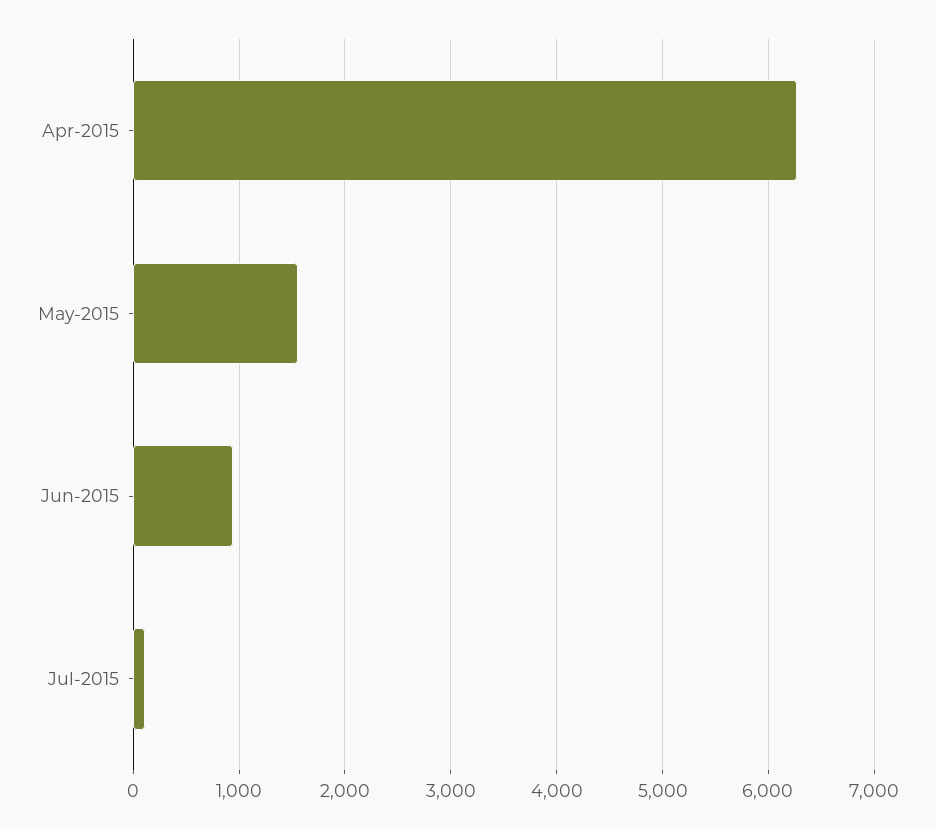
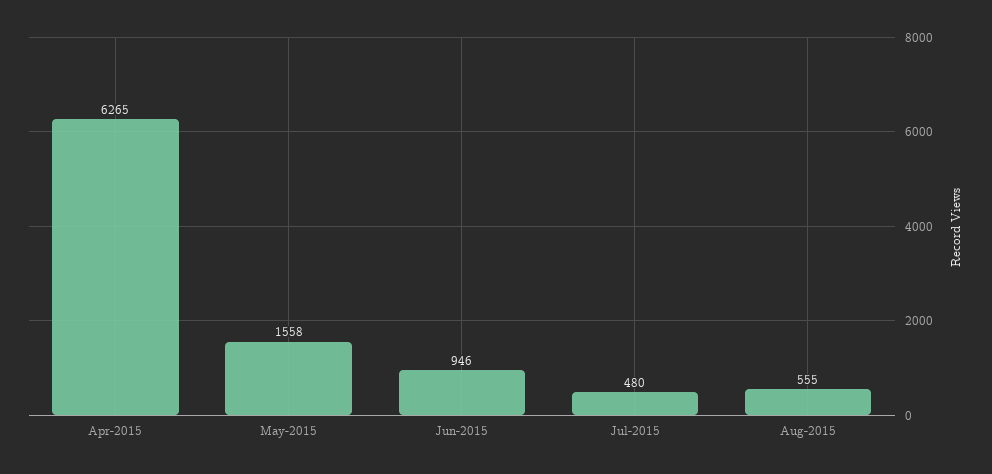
Jul-2015: 100 -> 480
Aug-2015: none -> 555

